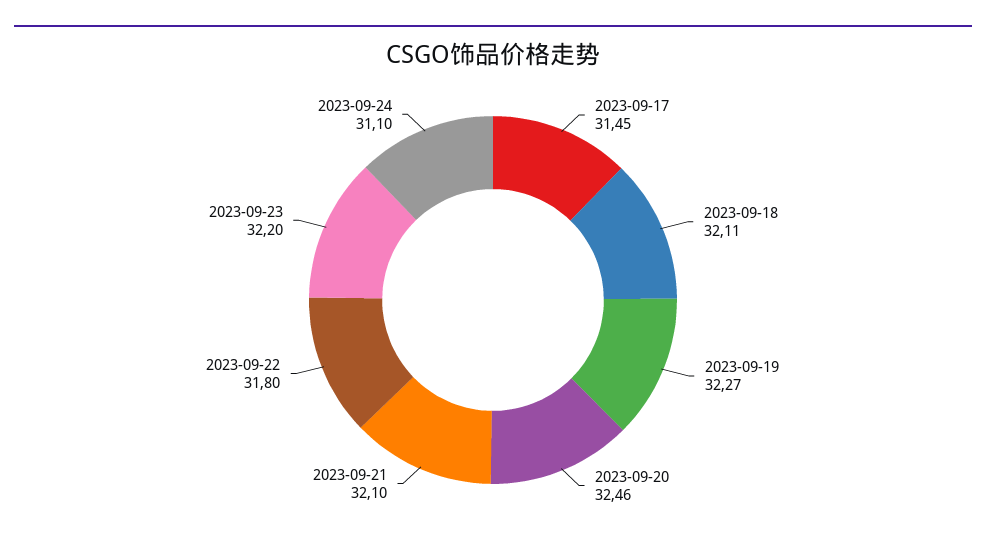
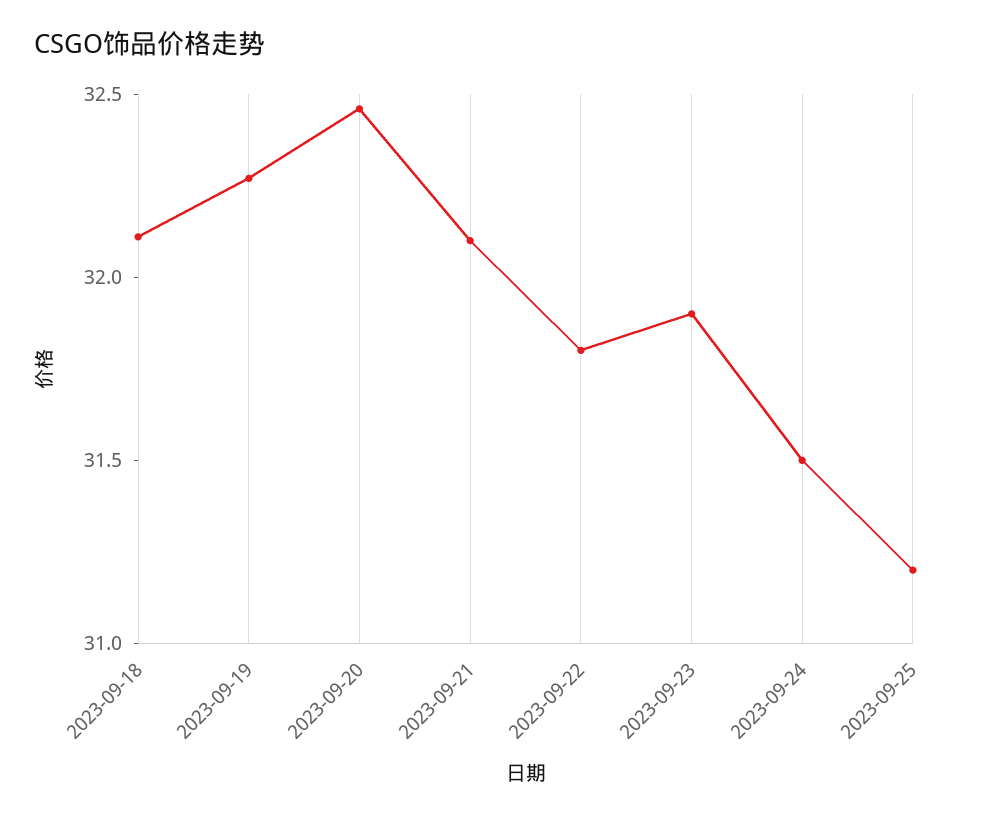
2023-09-17: 31.45 -> none
2023-09-23: 32.2 -> 31.9
2023-09-24: 31.1 -> 31.5
2023-09-25: none -> 31.2

